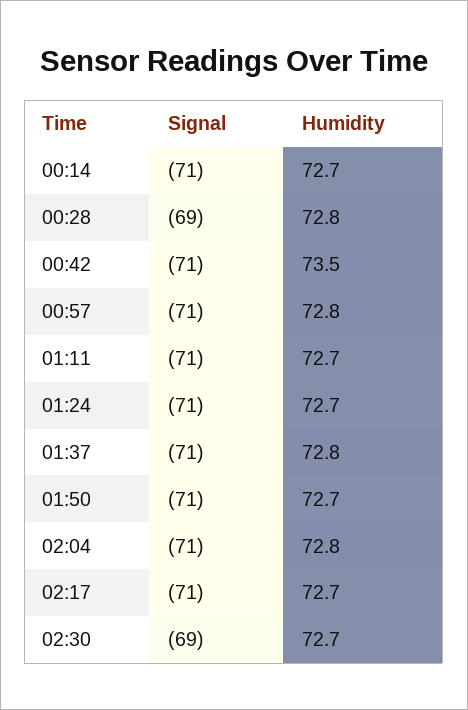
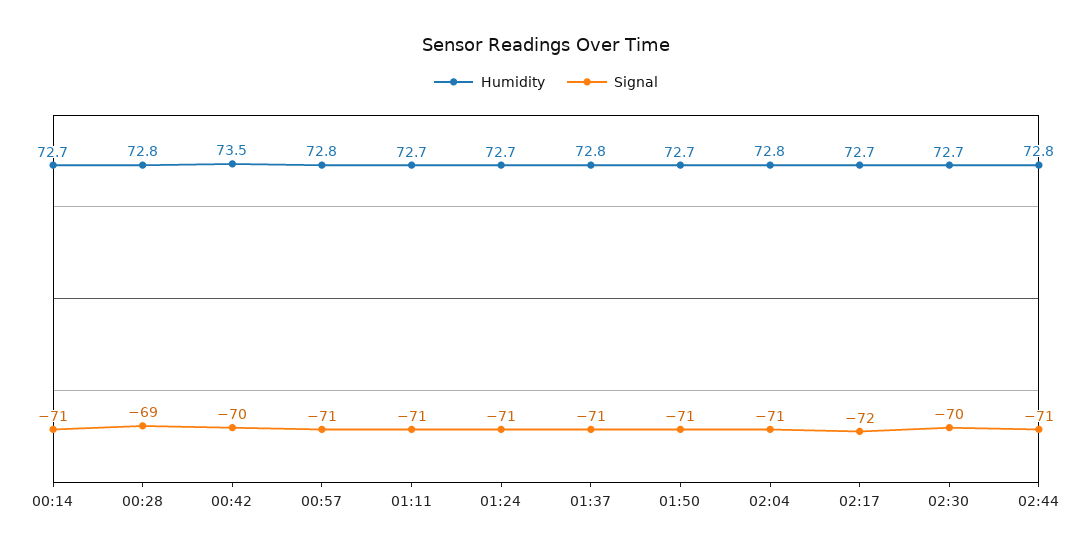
Signal, 00:42: -71 -> -70
Signal, 02:17: -71 -> -72
Signal, 02:30: -69 -> -70
Humidity, 02:44: none -> 72.8
Signal, 02:44: none -> -71

